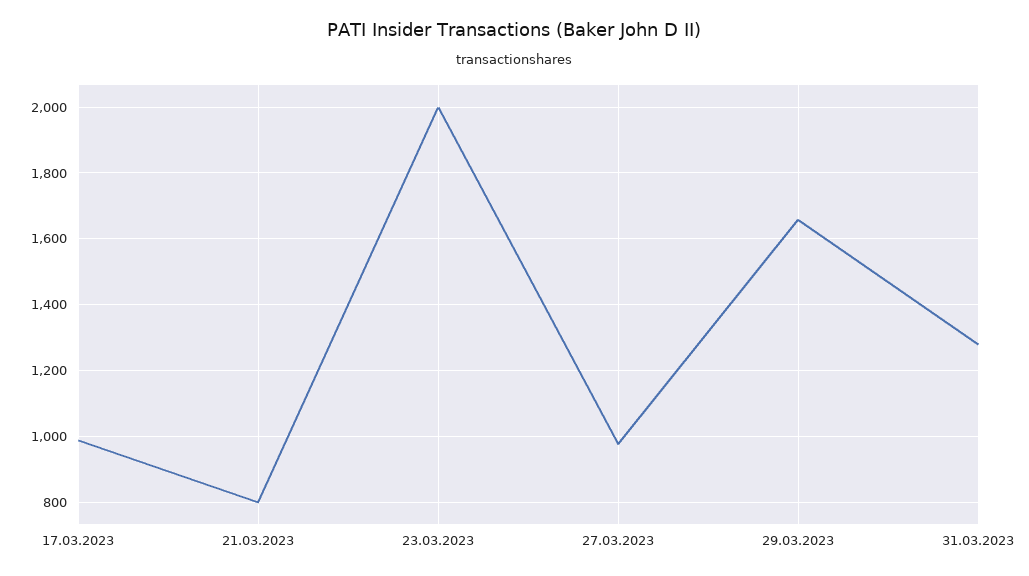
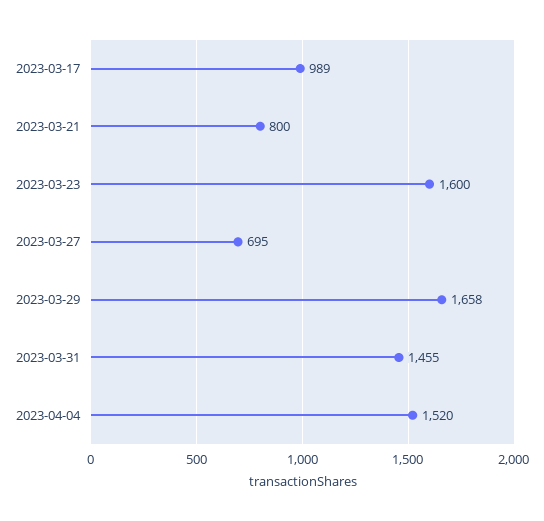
23.03.2023: 2000 -> 1600
27.03.2023: 980 -> 695
31.03.2023: 1280 -> 1455
2023-04-04: none -> 1520

